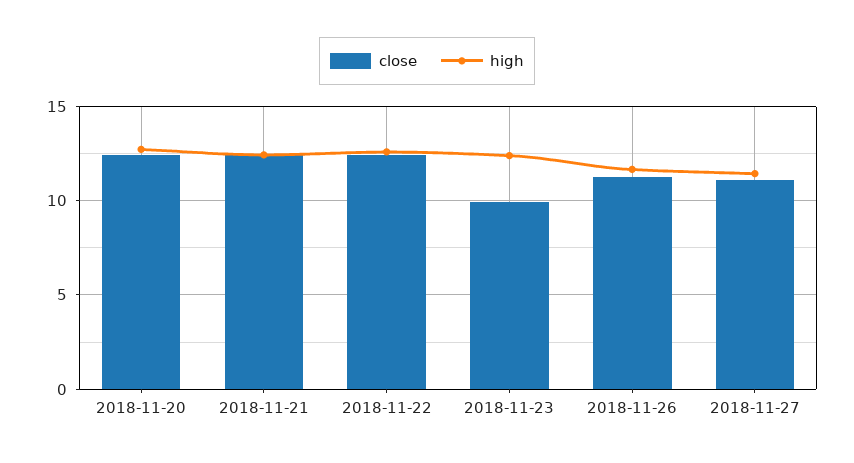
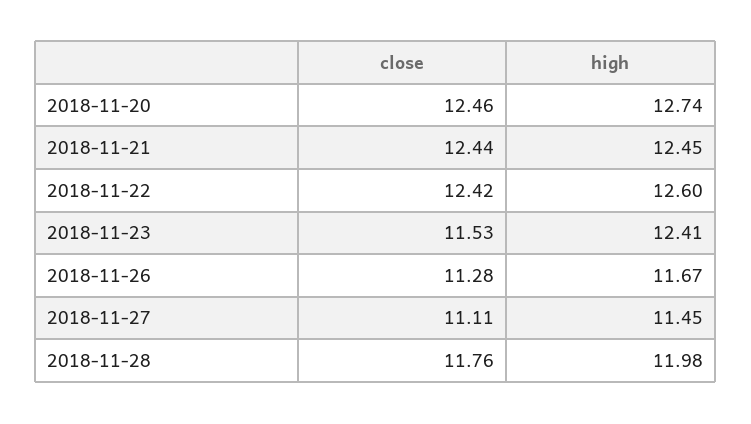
close, 2018-11-23: 10 -> 11.53
close, 2018-11-28: none -> 11.76
high, 2018-11-28: none -> 11.98

